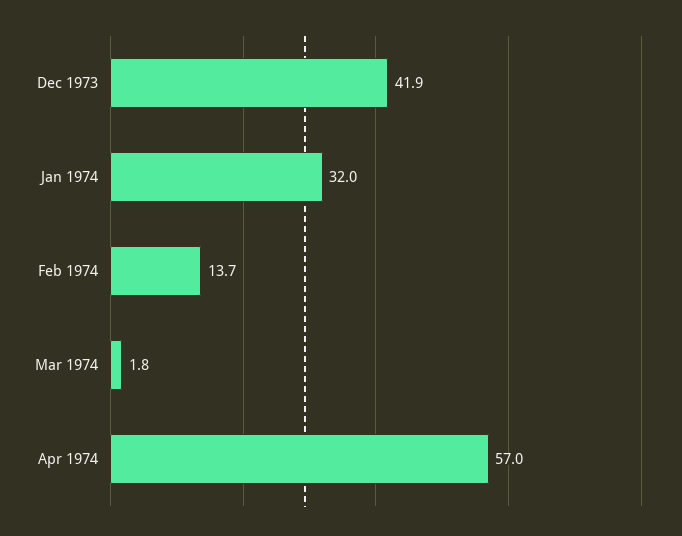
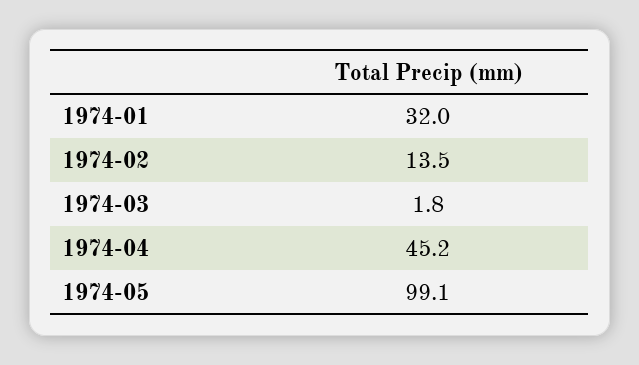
Dec 1973: 41.9 -> none
Feb 1974: 13.7 -> 13.5
Apr 1974: 57 -> 45.2
1974-05: none -> 99.1

